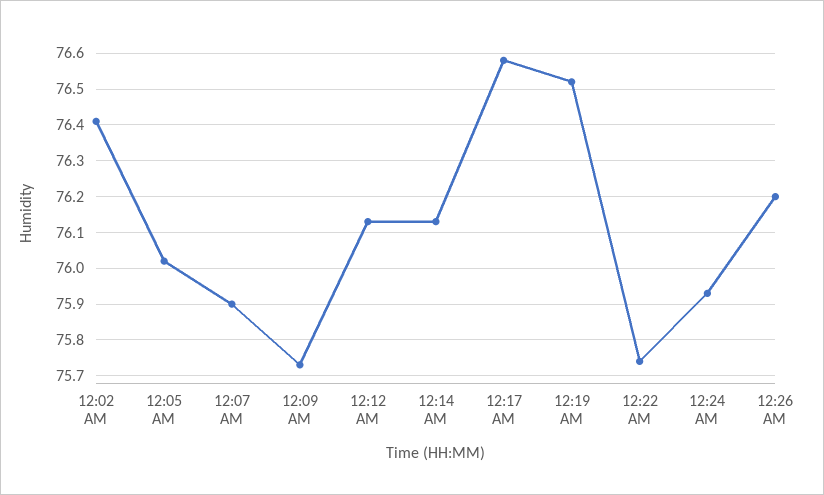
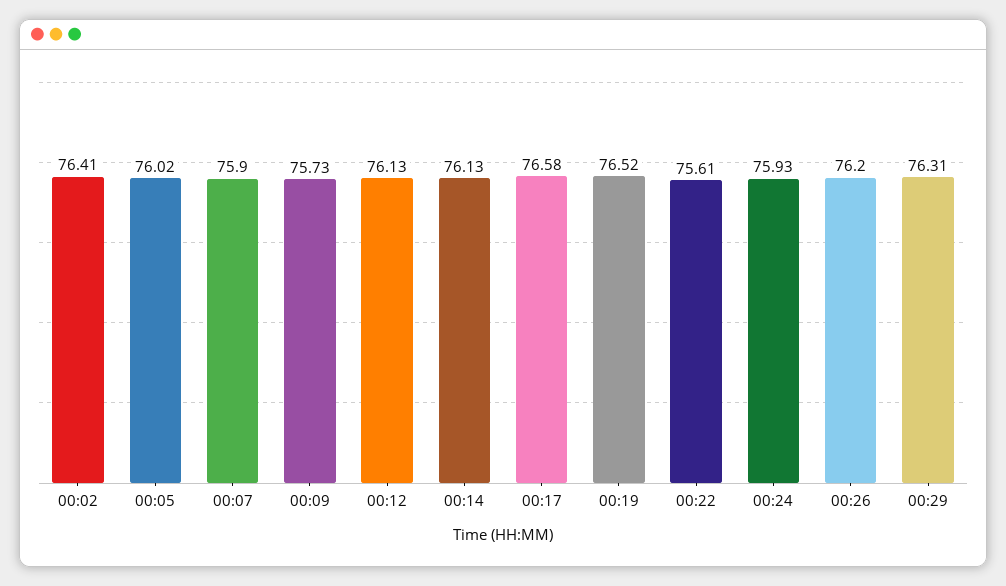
12:22 AM: 75.75 -> 75.61
00:29: none -> 76.31

